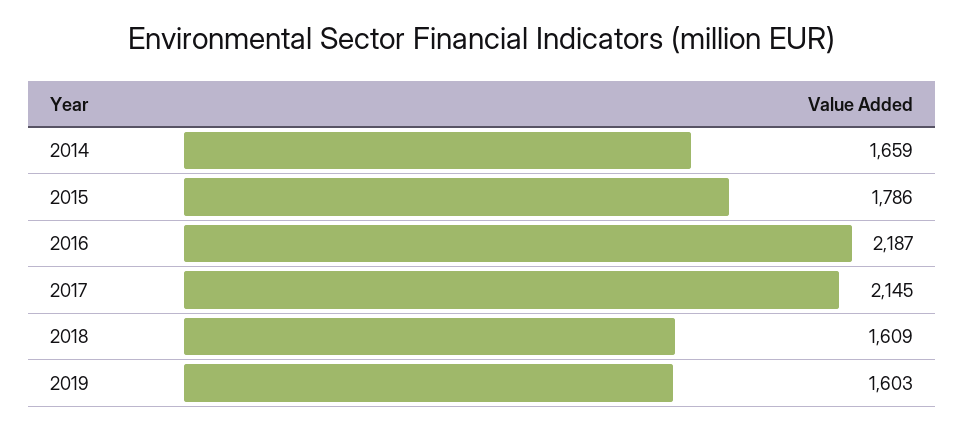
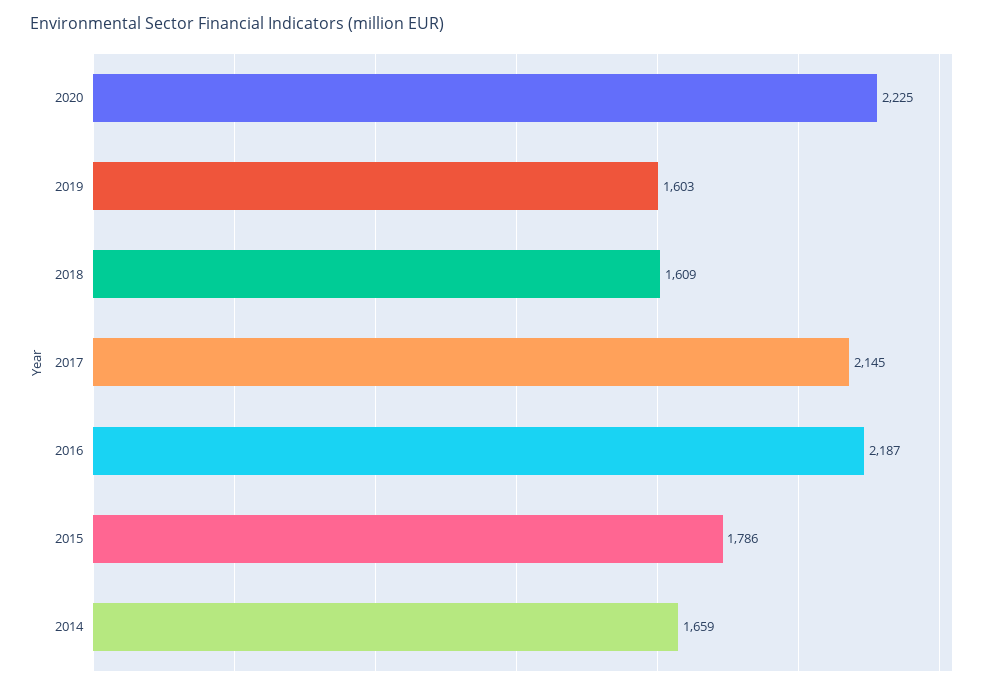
2020: none -> 2225

